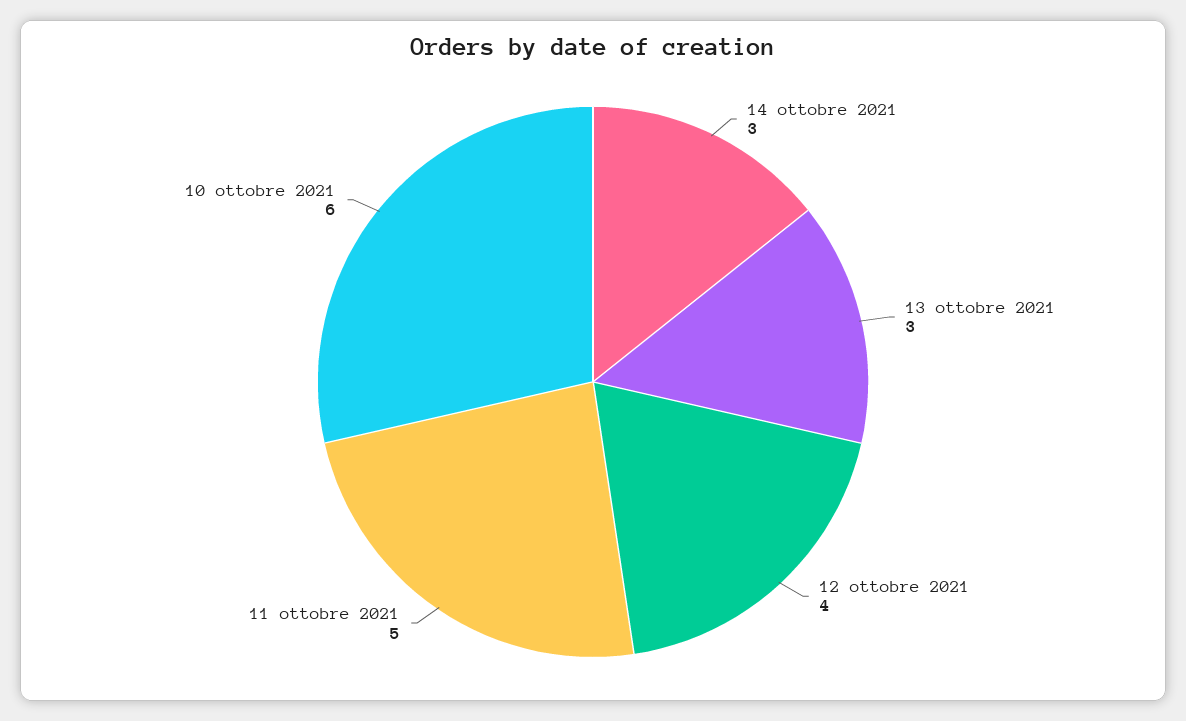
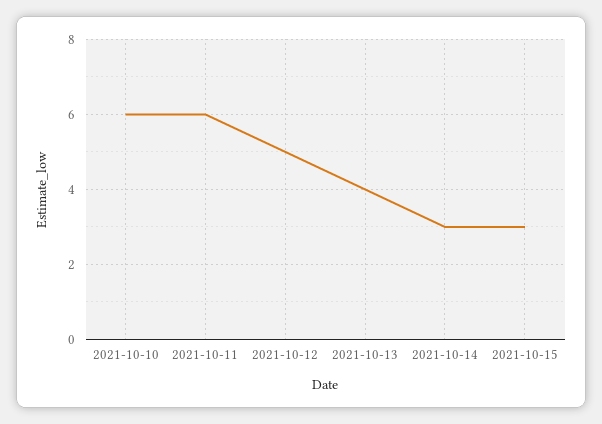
13 ottobre 2021: 3 -> 4
12 ottobre 2021: 4 -> 5
11 ottobre 2021: 5 -> 6
2021-10-15: none -> 3

